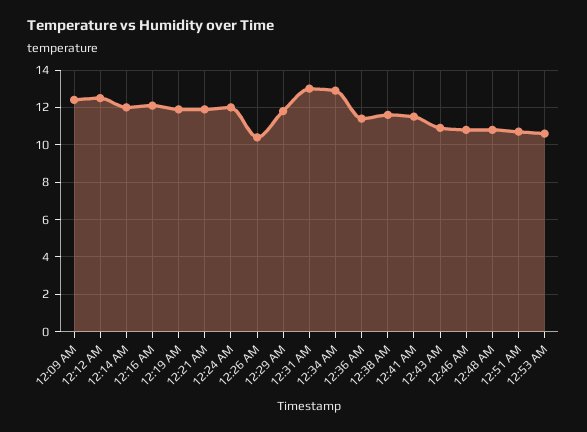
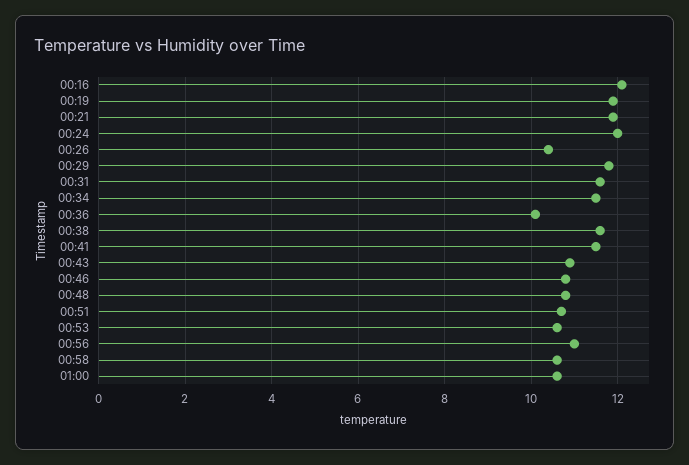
12:09 AM: 12.5 -> none
12:12 AM: 12.5 -> none
12:14 AM: 12 -> none
12:31 AM: 13 -> 11.5
12:34 AM: 13 -> 11.5
12:36 AM: 11.5 -> 10
00:56: none -> 11
00:58: none -> 10.5
01:00: none -> 10.5

